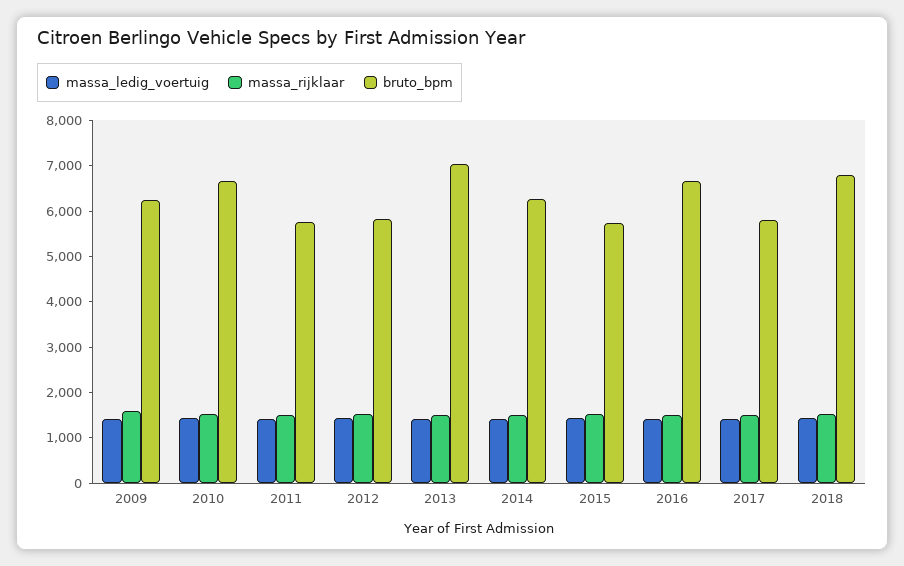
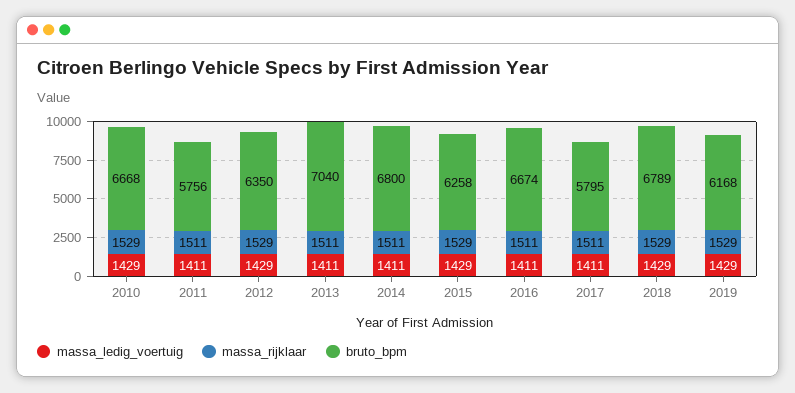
massa_ledig_voertuig, 2009: 1400 -> none
massa_rijklaar, 2009: 1600 -> none
bruto_bpm, 2009: 6200 -> none
bruto_bpm, 2012: 5800 -> 6350
bruto_bpm, 2014: 6200 -> 6800
bruto_bpm, 2015: 5800 -> 6258
massa_ledig_voertuig, 2019: none -> 1429
massa_rijklaar, 2019: none -> 1529
bruto_bpm, 2019: none -> 6168

